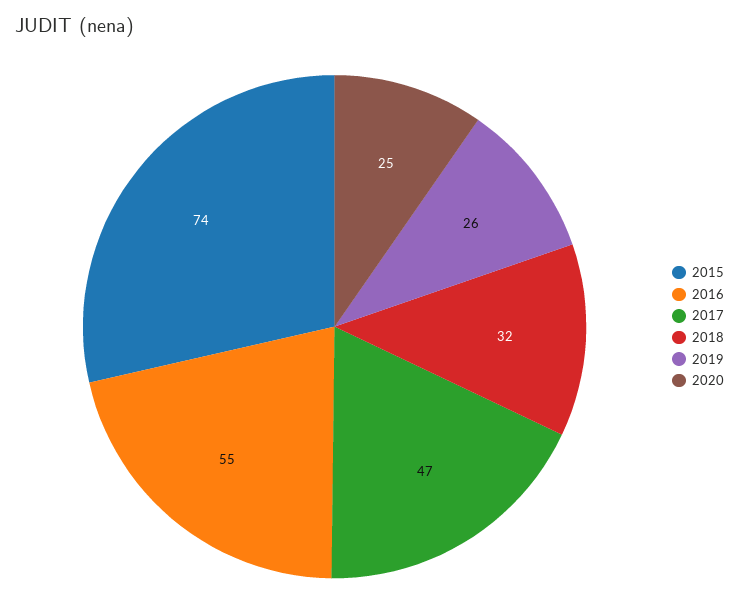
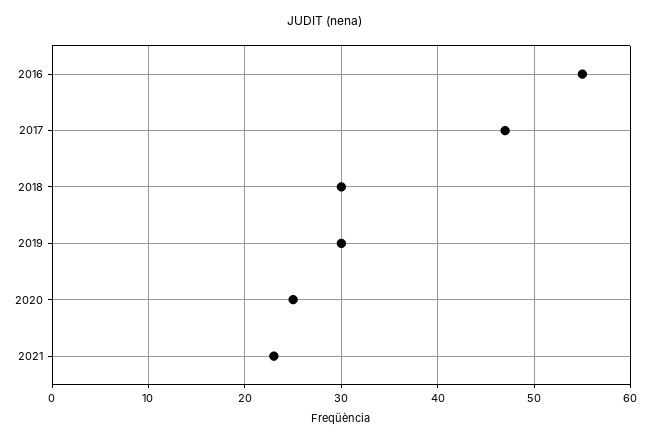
2015: 74 -> none
2018: 32 -> 30
2019: 26 -> 30
2021: none -> 23

